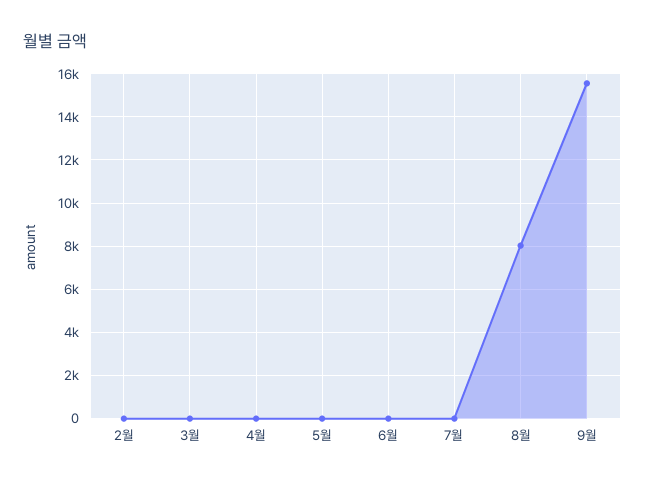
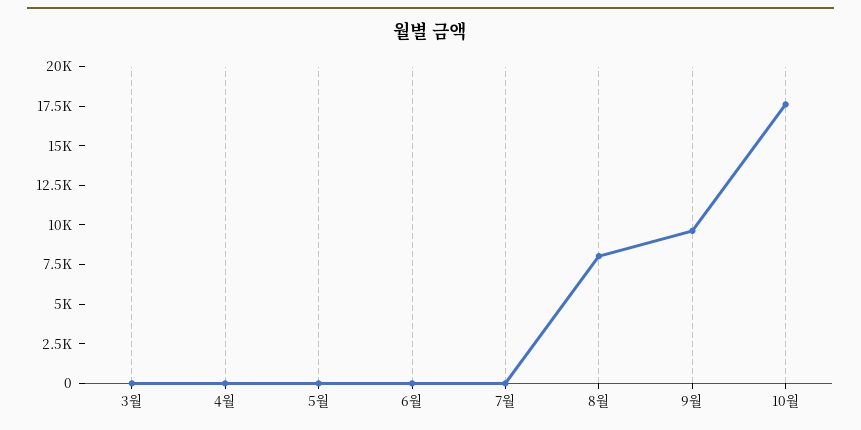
2월: 0 -> none
9월: 15500 -> 10000
10월: none -> 17500

